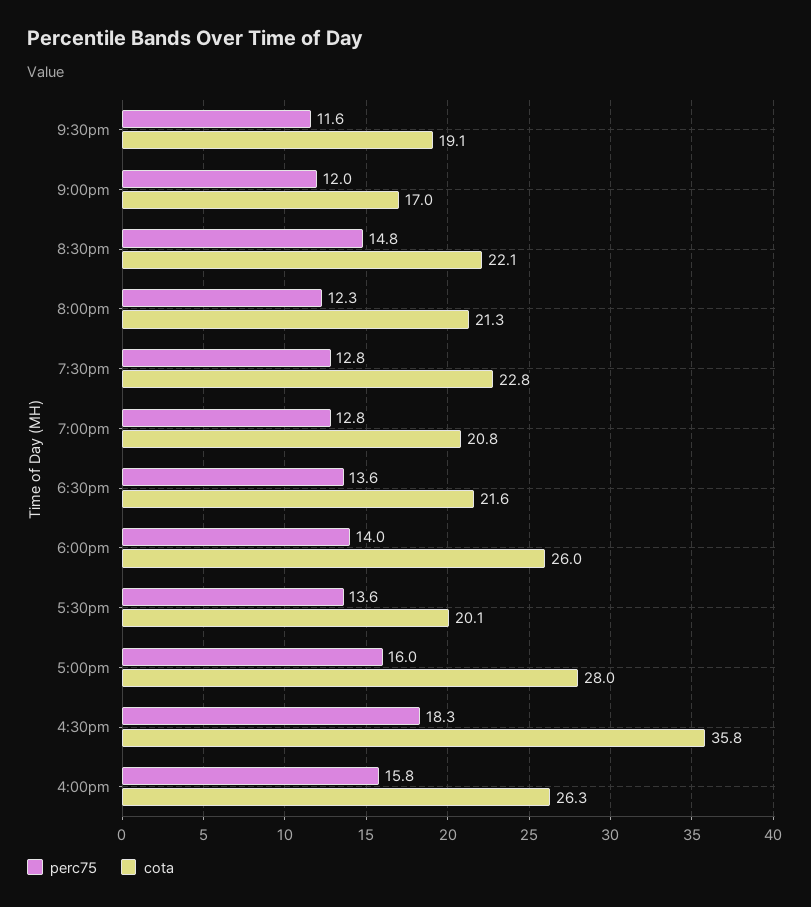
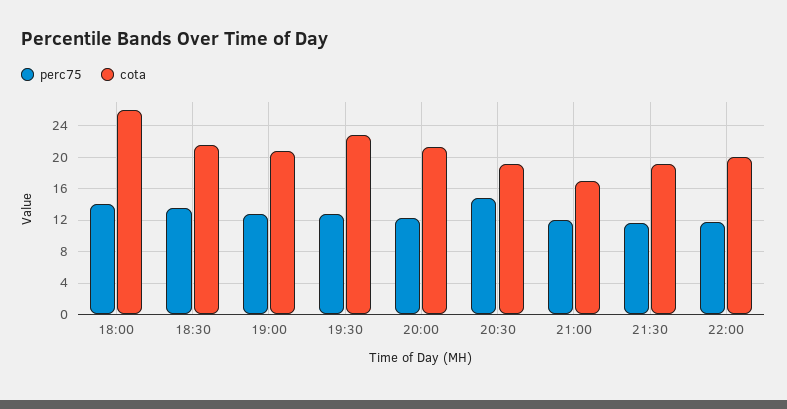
cota, 8:30pm: 22.1 -> 19
perc75, 5:30pm: 13.6 -> none
cota, 5:30pm: 20.1 -> none
perc75, 5:00pm: 16 -> none
cota, 5:00pm: 28 -> none
perc75, 4:30pm: 18.3 -> none
cota, 4:30pm: 35.8 -> none
perc75, 4:00pm: 15.8 -> none
cota, 4:00pm: 26.3 -> none
perc75, 22:00: none -> 12
cota, 22:00: none -> 20

